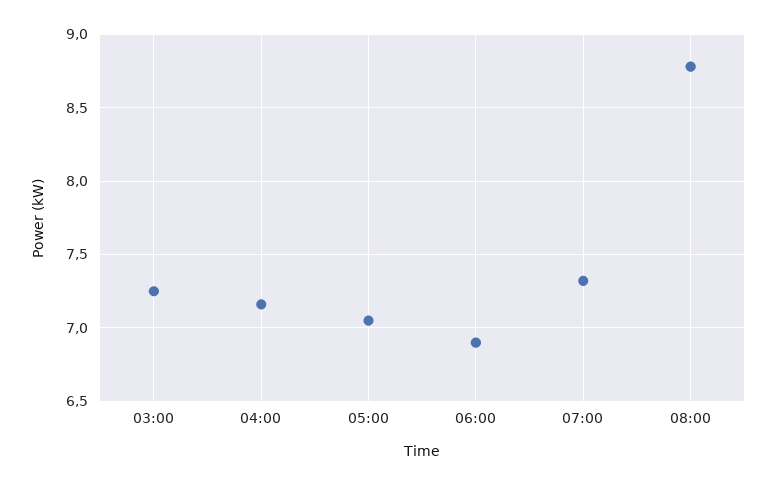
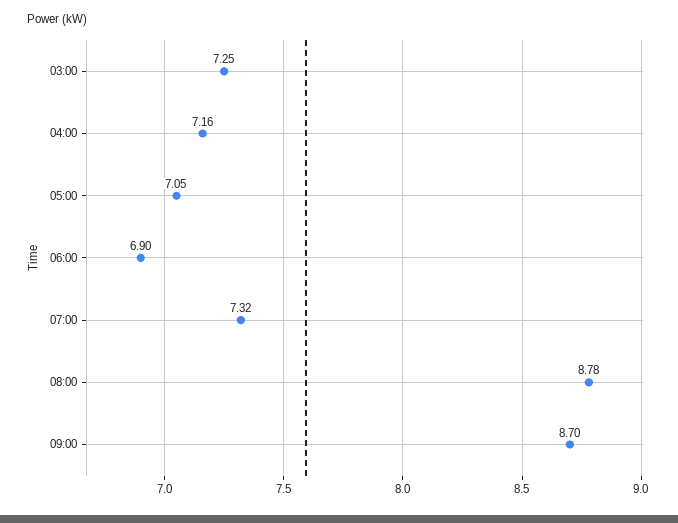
09:00: none -> 8.7

